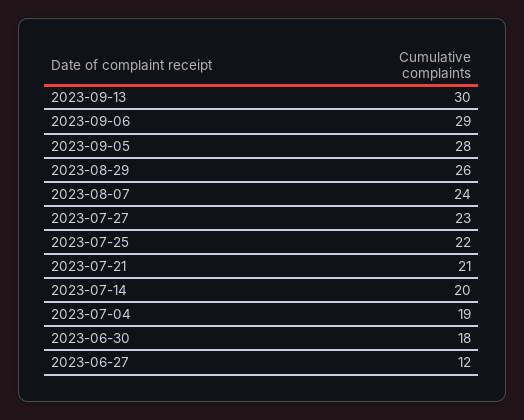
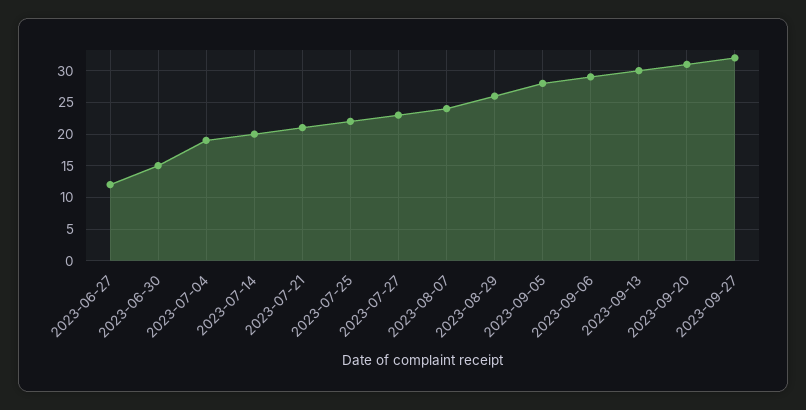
2023-06-30: 18 -> 15
2023-09-20: none -> 31
2023-09-27: none -> 32

